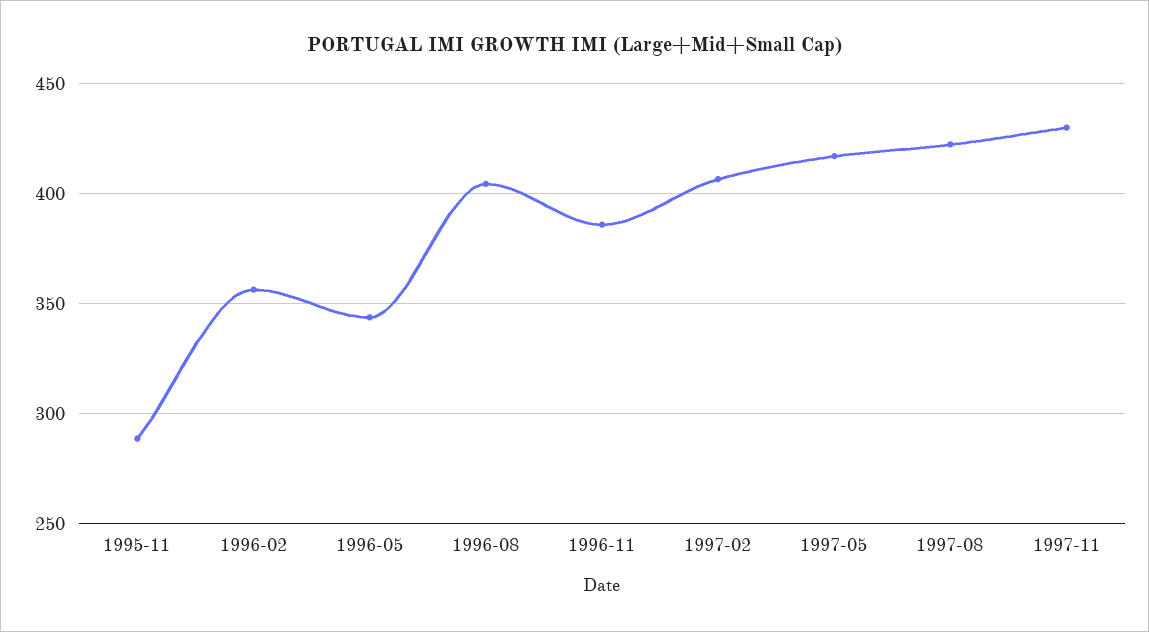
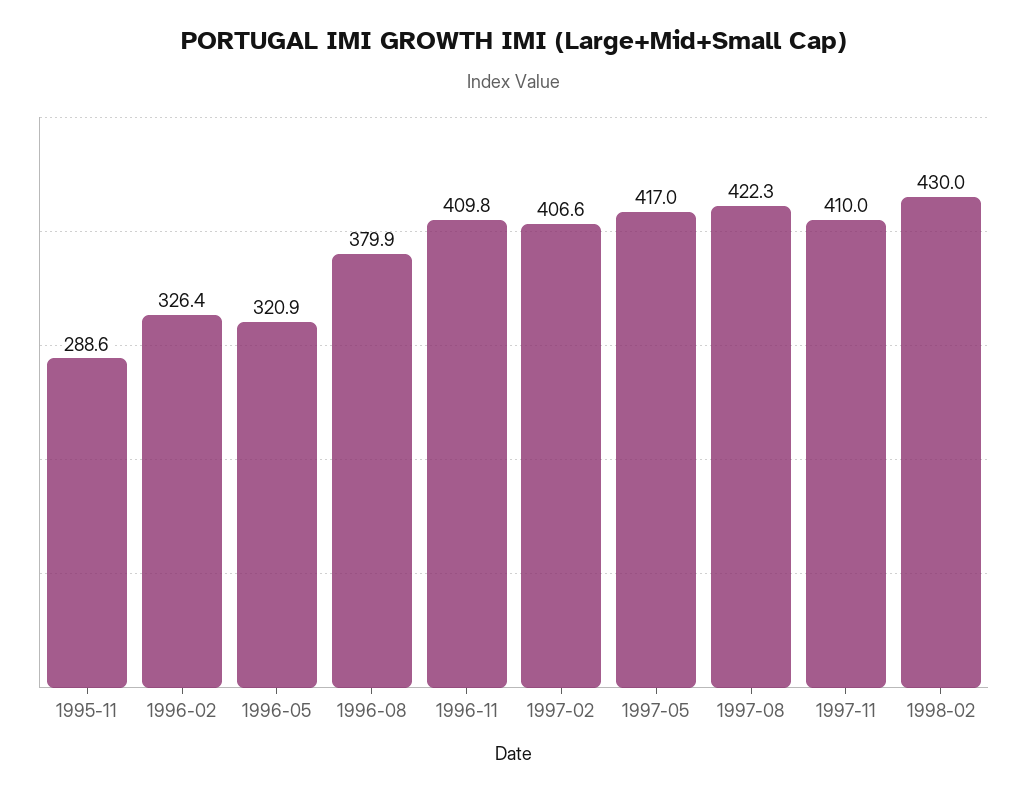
1996-02: 355 -> 326.4
1996-05: 345 -> 320.9
1996-08: 405 -> 379.9
1996-11: 385 -> 409.8
1997-11: 430 -> 410
1998-02: none -> 430

